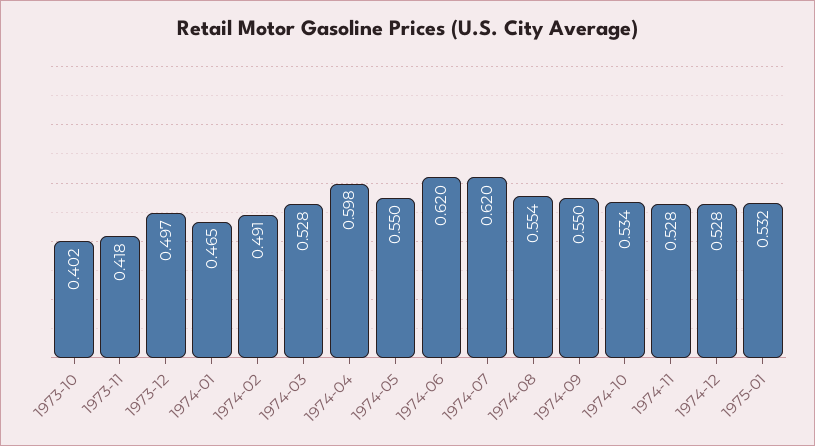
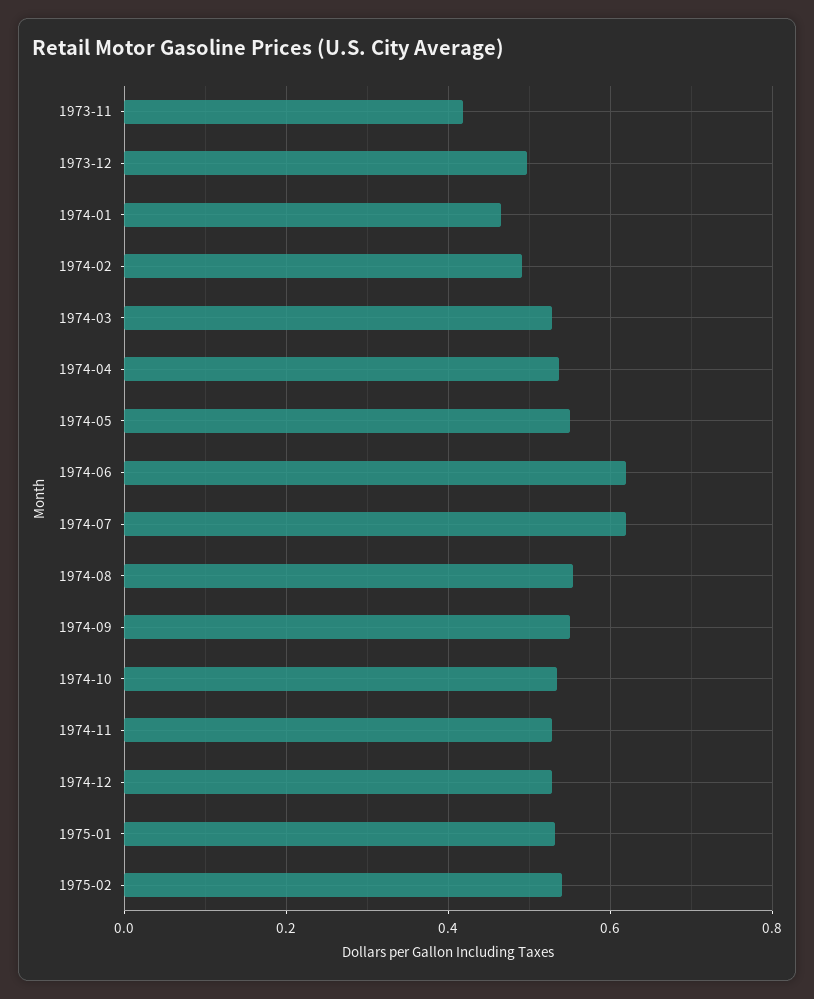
1973-10: 0.402 -> none
1974-04: 0.598 -> 0.54
1975-02: none -> 0.54

